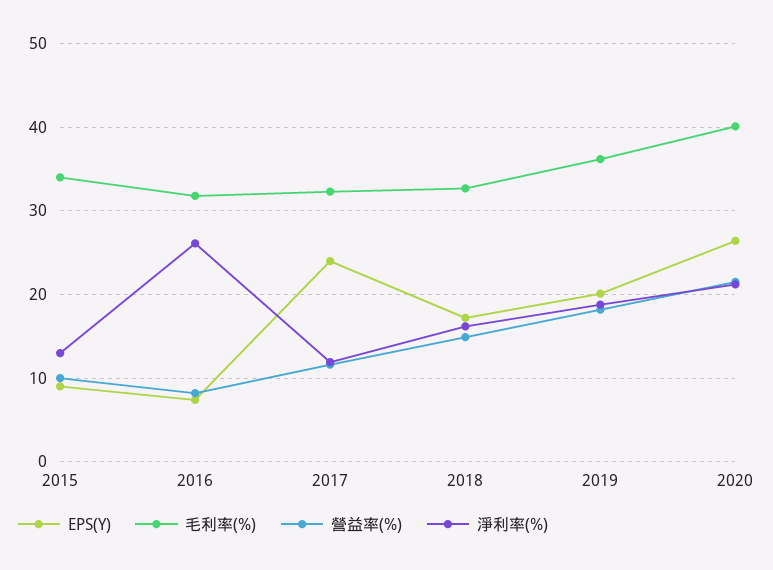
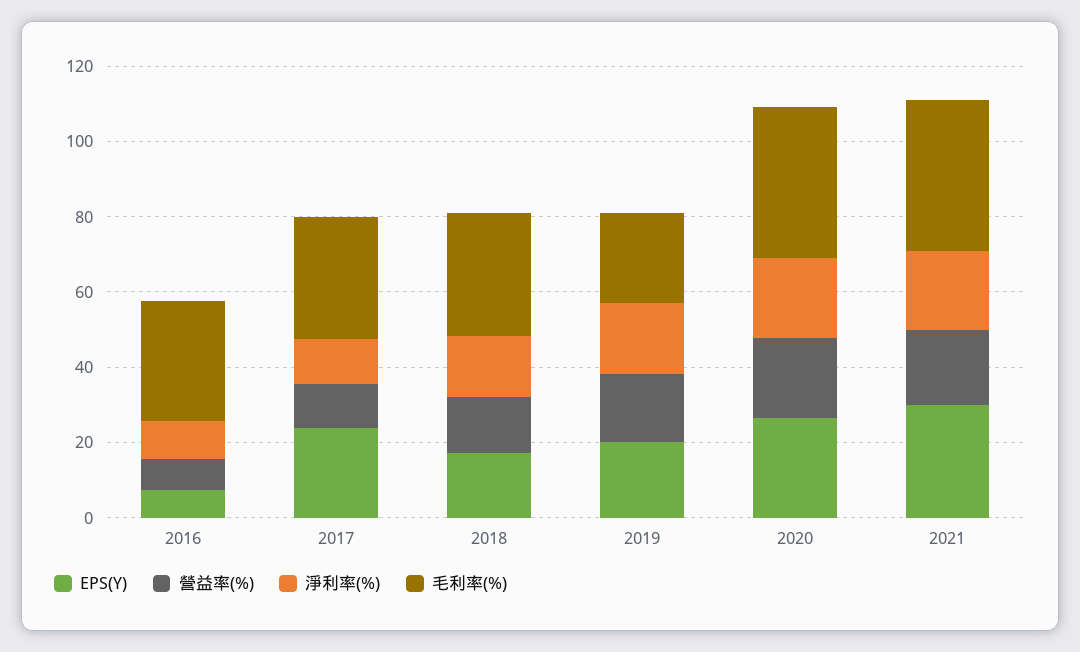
EPS(Y), 2015: 9 -> none
毛利率(%), 2015: 34 -> none
營益率(%), 2015: 10 -> none
淨利率(%), 2015: 13 -> none
淨利率(%), 2016: 26 -> 10
毛利率(%), 2019: 36 -> 25
EPS(Y), 2021: none -> 30
營益率(%), 2021: none -> 20
淨利率(%), 2021: none -> 20
毛利率(%), 2021: none -> 40

